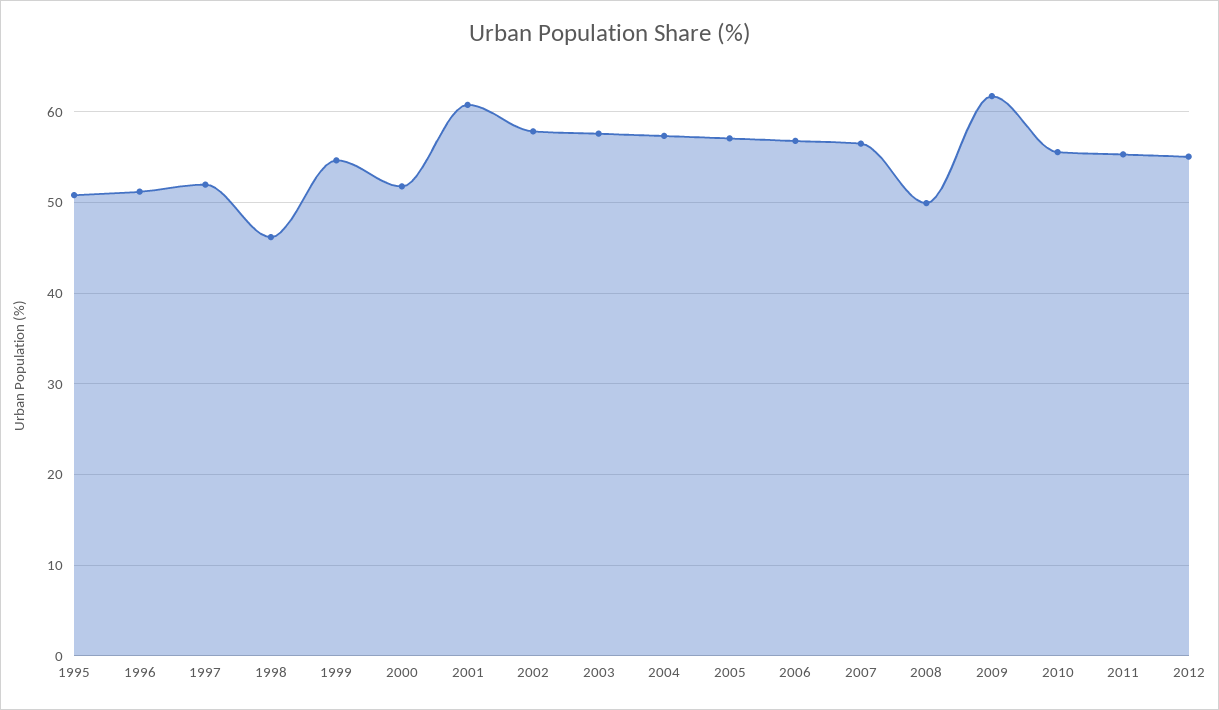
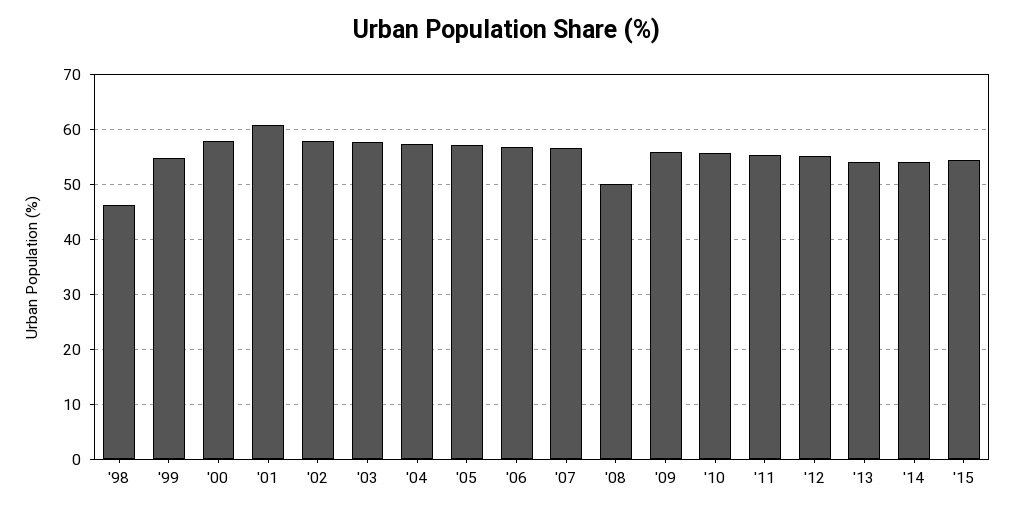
1995: 51 -> none
1996: 51 -> none
1997: 52 -> none
2000: 52 -> 58
2009: 62 -> 56
'13: none -> 54
'14: none -> 54
'15: none -> 54

